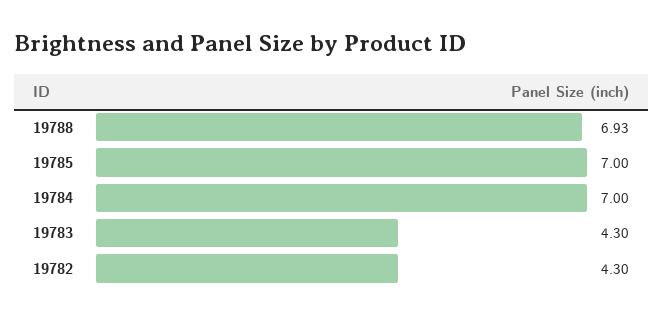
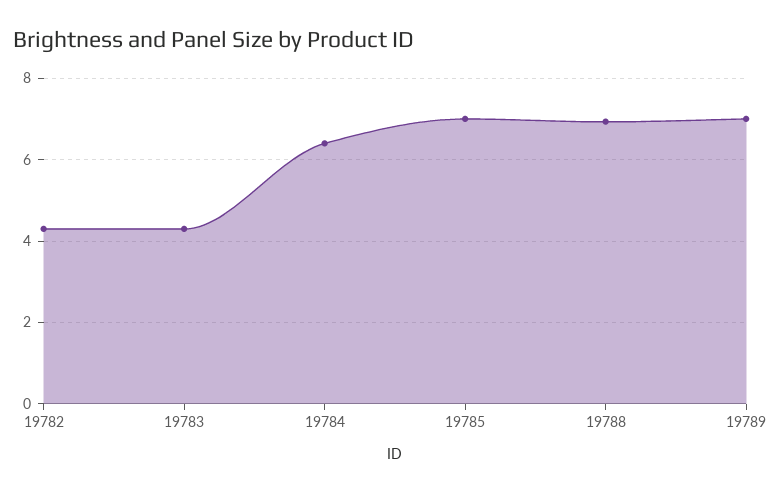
19784: 7 -> 6.4
19789: none -> 7

